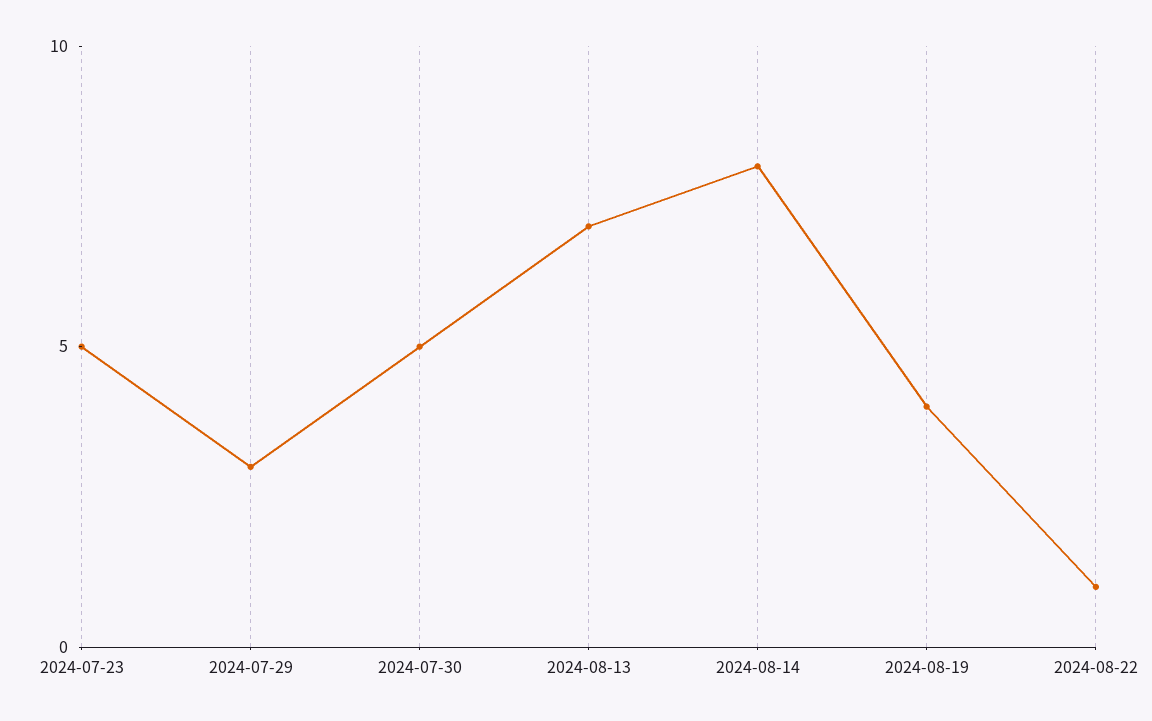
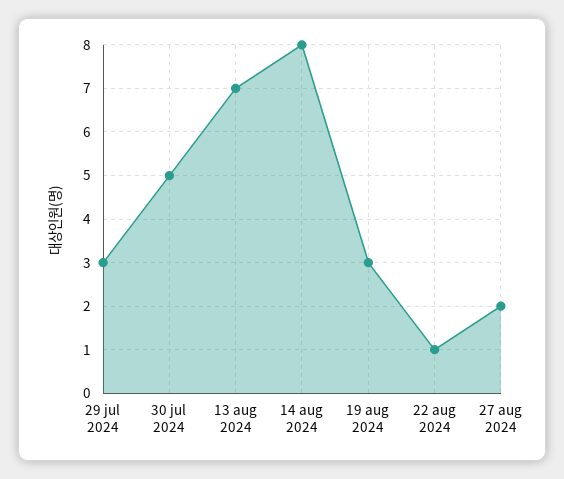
2024-07-23: 5 -> none
2024-08-19: 4 -> 3
27 aug 2024: none -> 2

